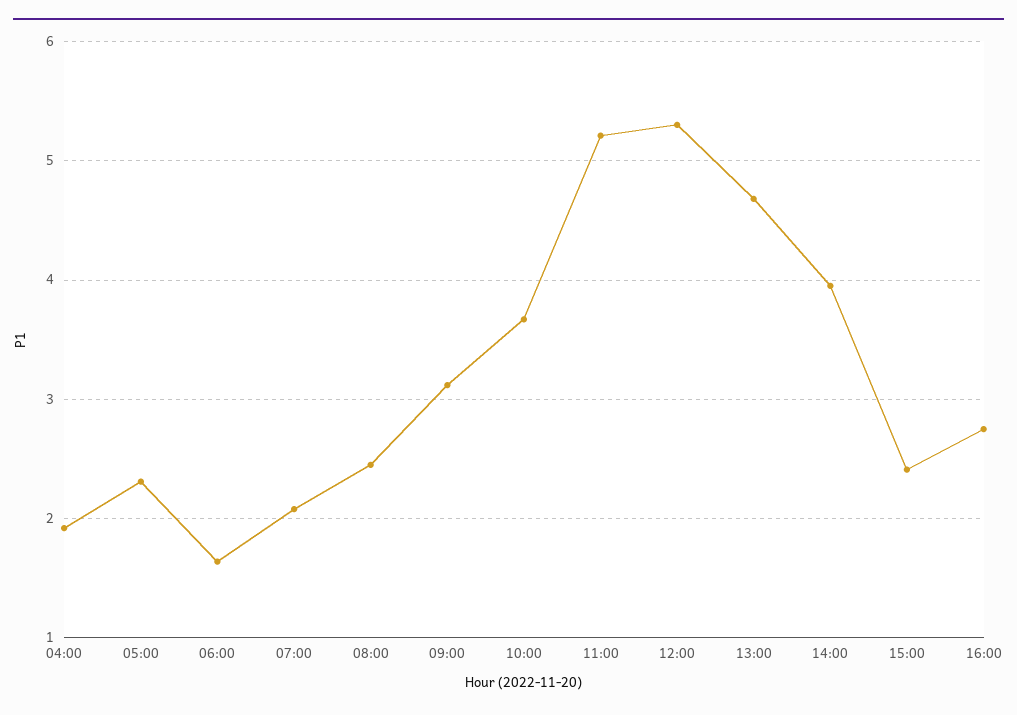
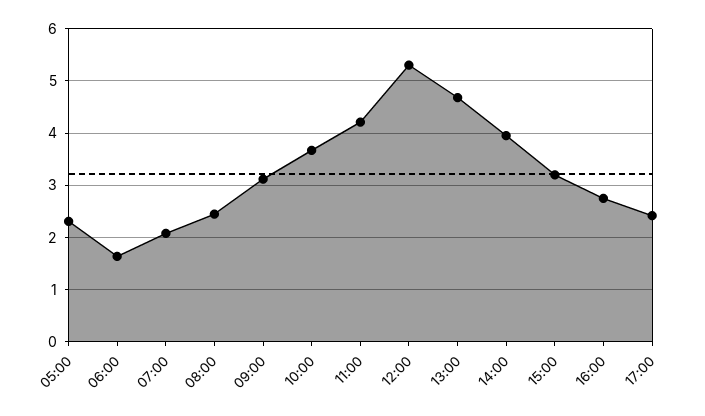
04:00: 1.9 -> none
11:00: 5.2 -> 4.2
15:00: 2.4 -> 3.2
17:00: none -> 2.4

